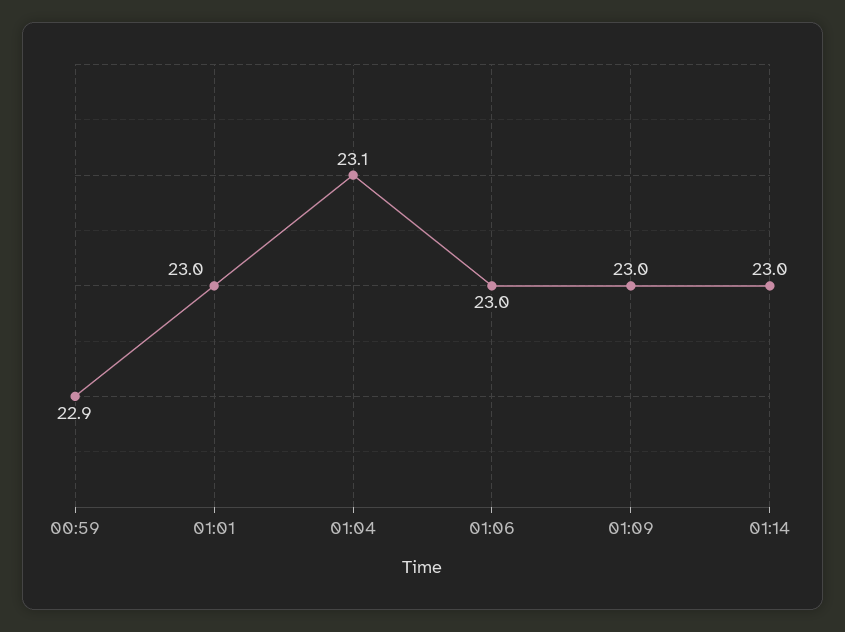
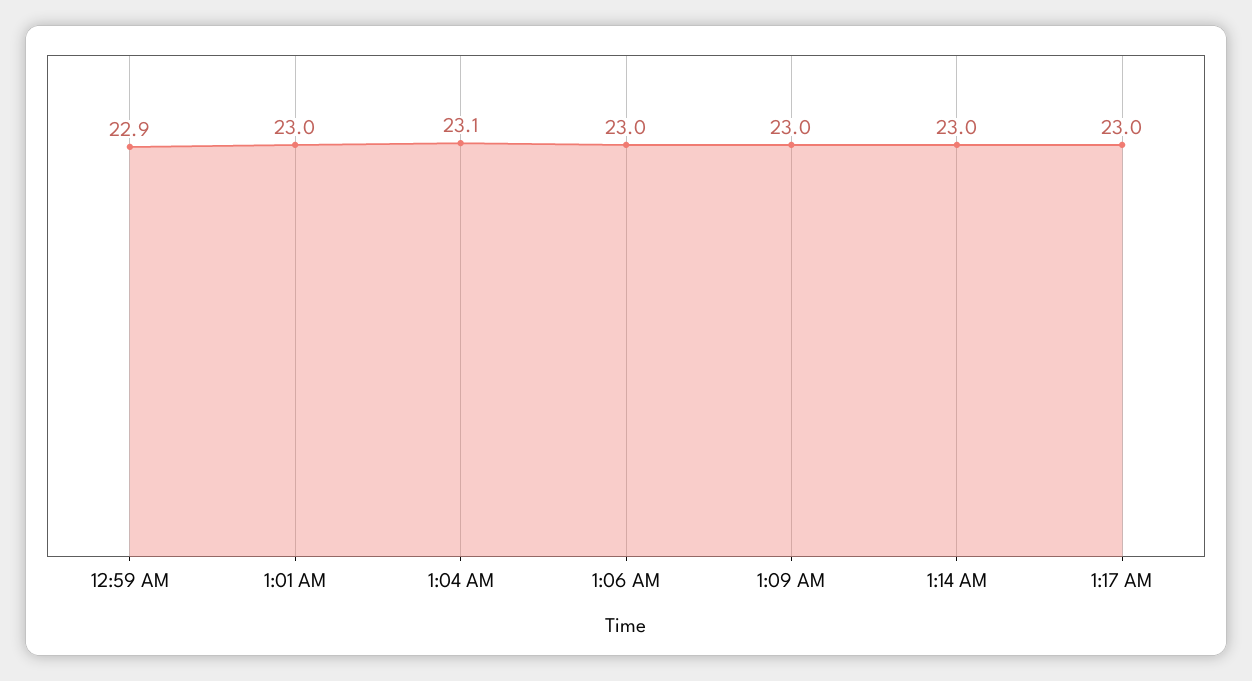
1:17 AM: none -> 23

